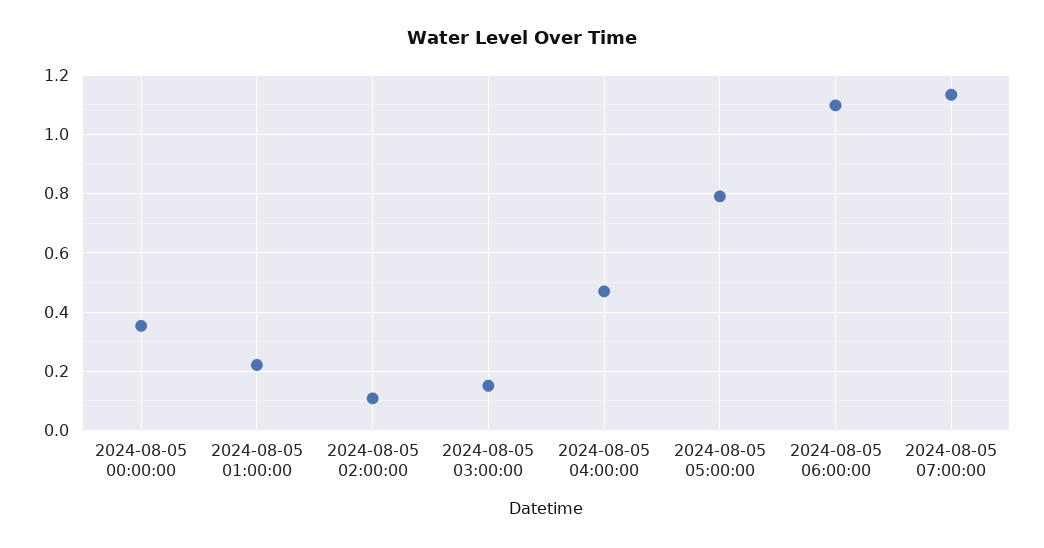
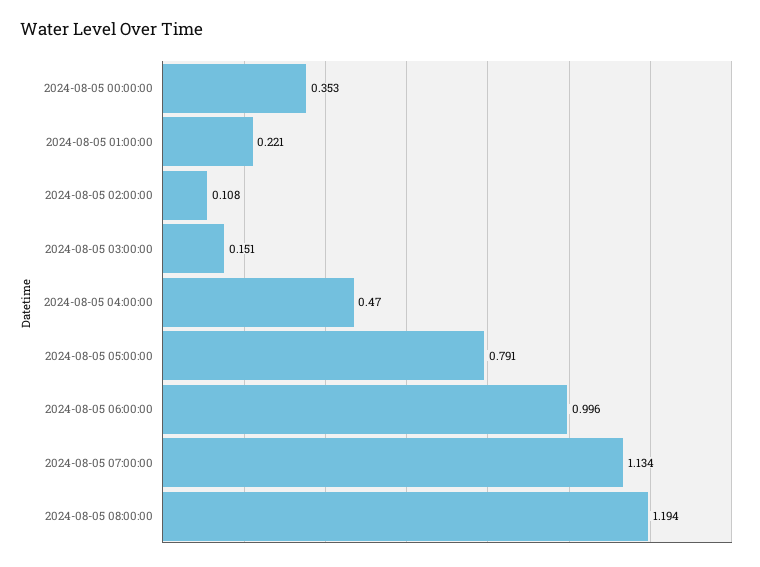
2024-08-05 06:00:00: 1.1 -> 0.996
2024-08-05 08:00:00: none -> 1.194

